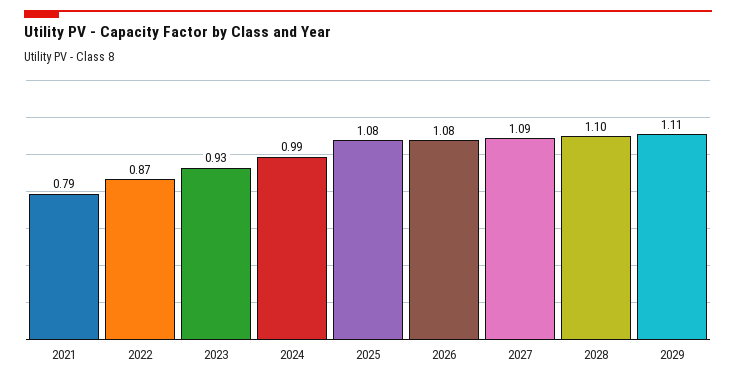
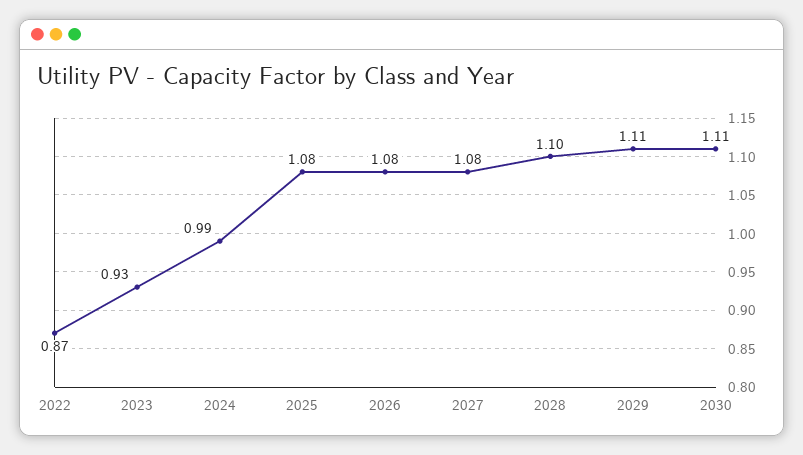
2021: 0.79 -> none
2027: 1.09 -> 1.08
2030: none -> 1.11

